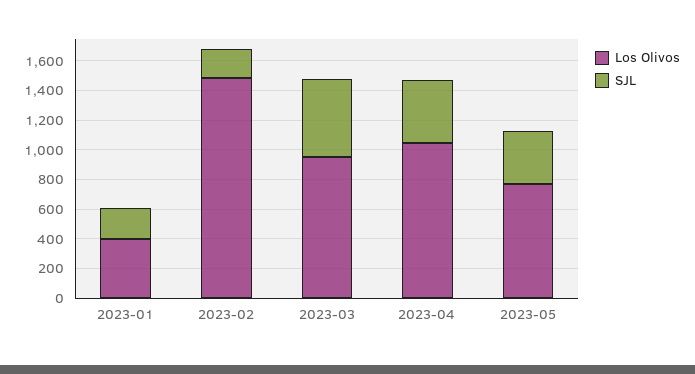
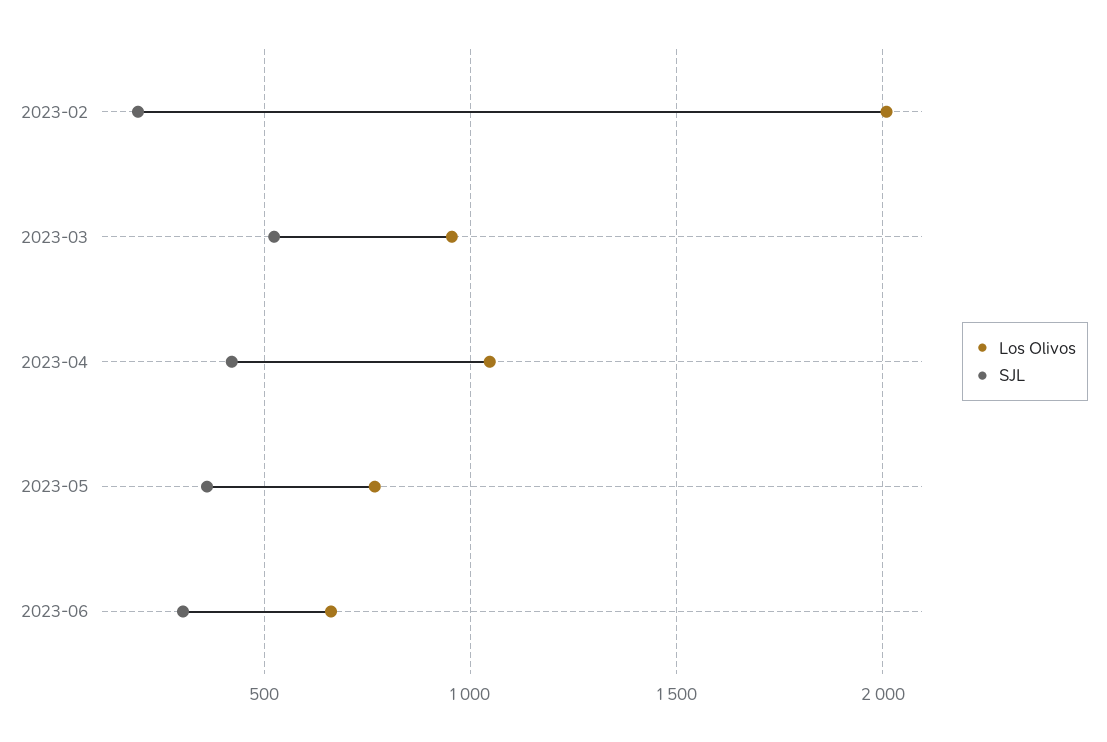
Los Olivos, 2023-01: 400 -> none
SJL, 2023-01: 200 -> none
Los Olivos, 2023-02: 1500 -> 2000
Los Olivos, 2023-06: none -> 650
SJL, 2023-06: none -> 300

